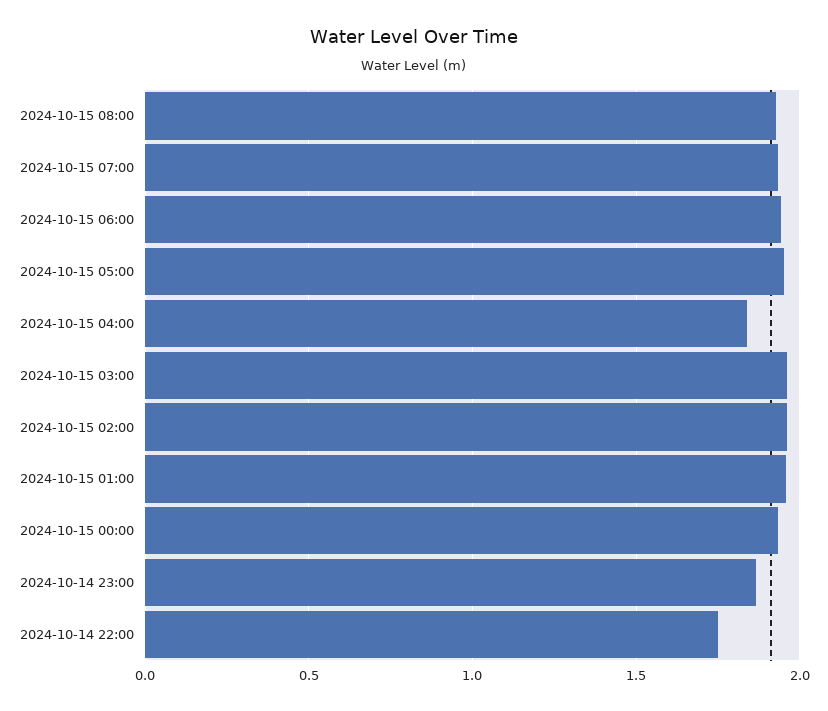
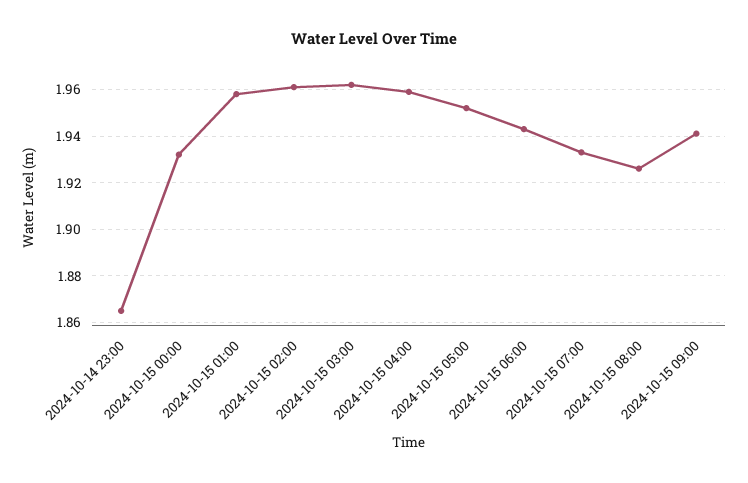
2024-10-15 04:00: 1.85 -> 1.96
2024-10-14 22:00: 1.75 -> none
2024-10-15 09:00: none -> 1.94

